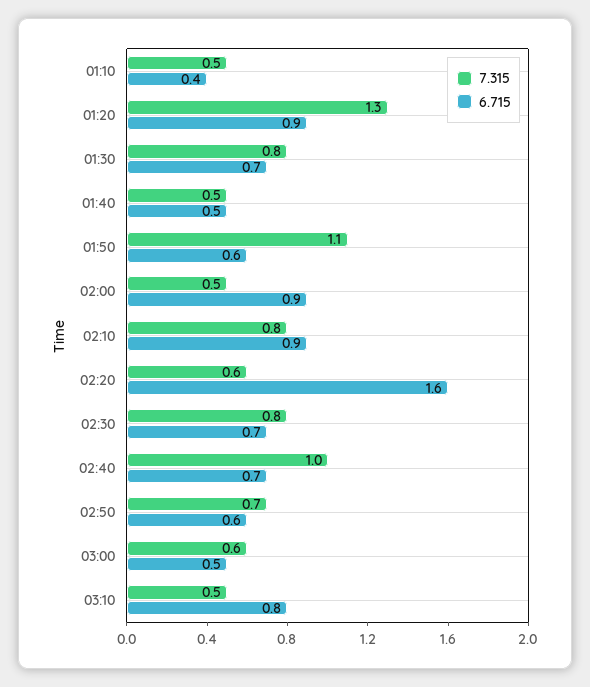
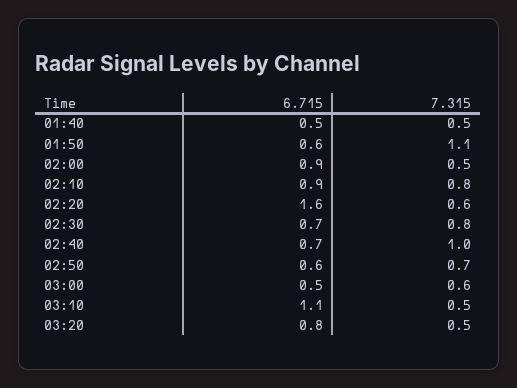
7.315, 01:10: 0.5 -> none
6.715, 01:10: 0.4 -> none
7.315, 01:20: 1.3 -> none
6.715, 01:20: 0.9 -> none
7.315, 01:30: 0.8 -> none
6.715, 01:30: 0.7 -> none
6.715, 03:10: 0.8 -> 1.1
6.715, 03:20: none -> 0.8
7.315, 03:20: none -> 0.5

